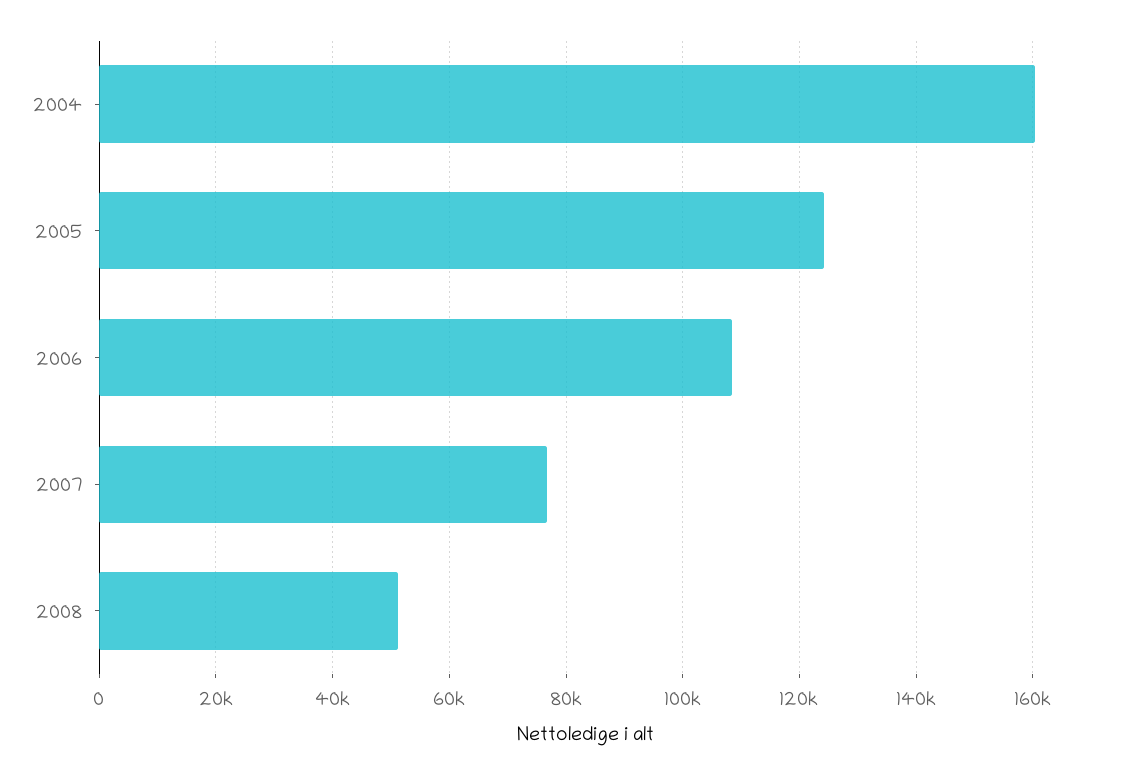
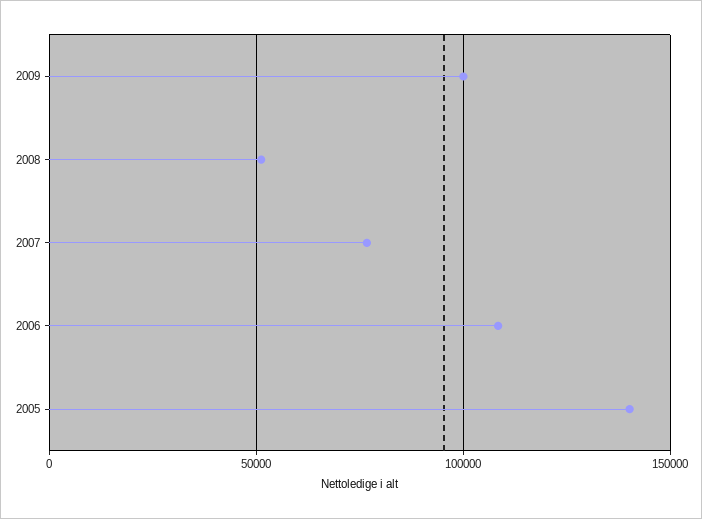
2004: 160000 -> none
2005: 124000 -> 140000
2009: none -> 100000

